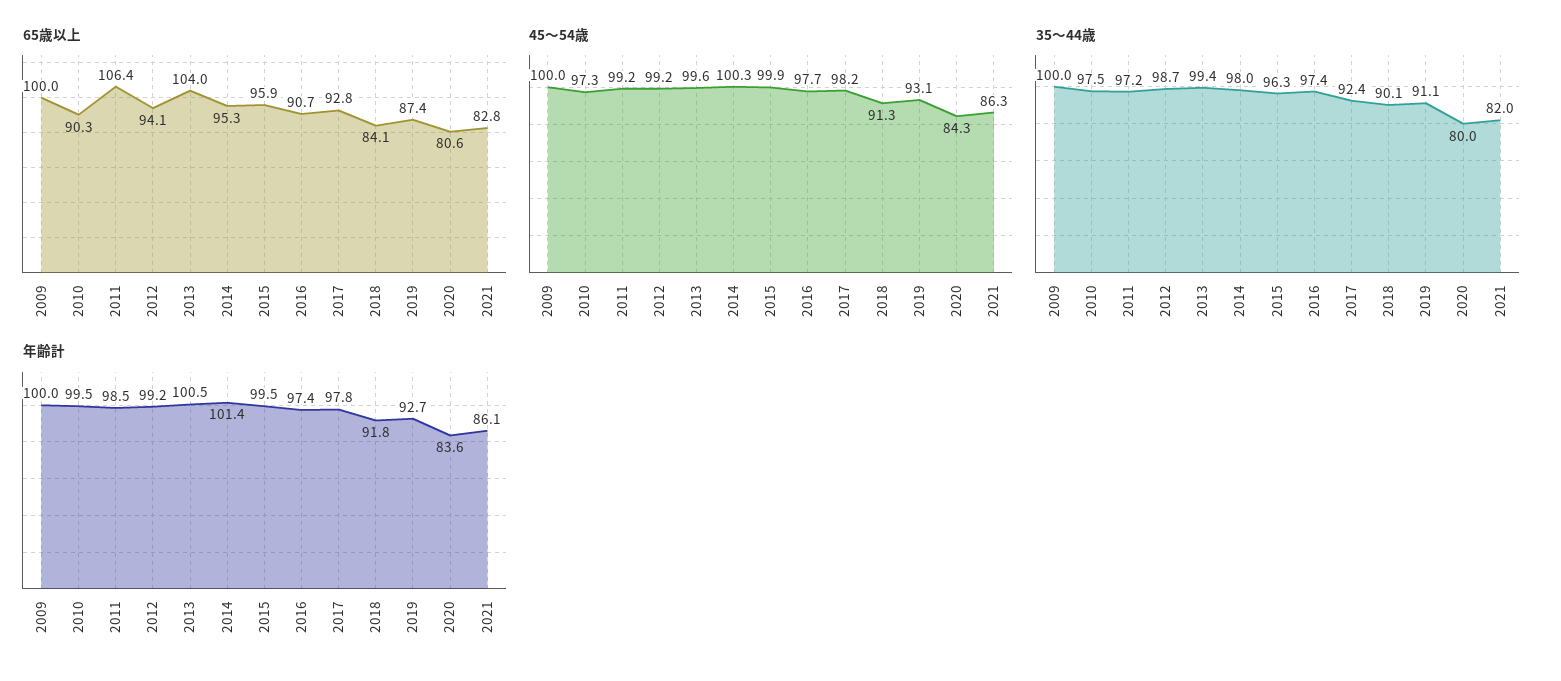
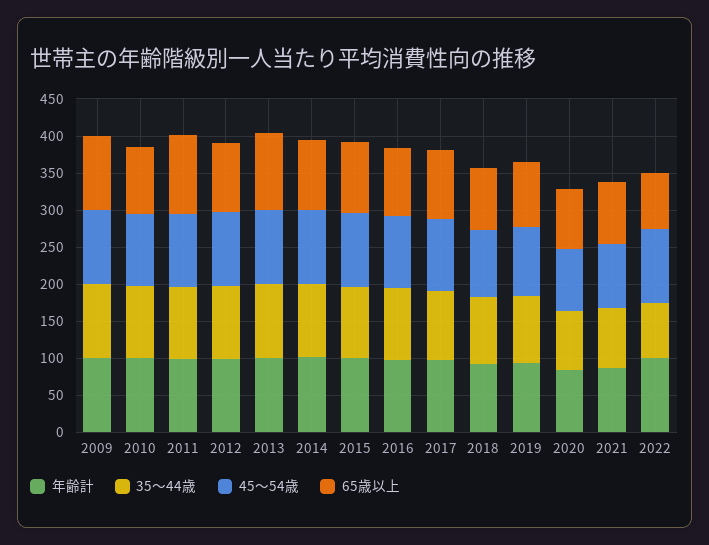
年齢計, 2022: none -> 100
35～44歳, 2022: none -> 75
45～54歳, 2022: none -> 100
65歳以上, 2022: none -> 75

